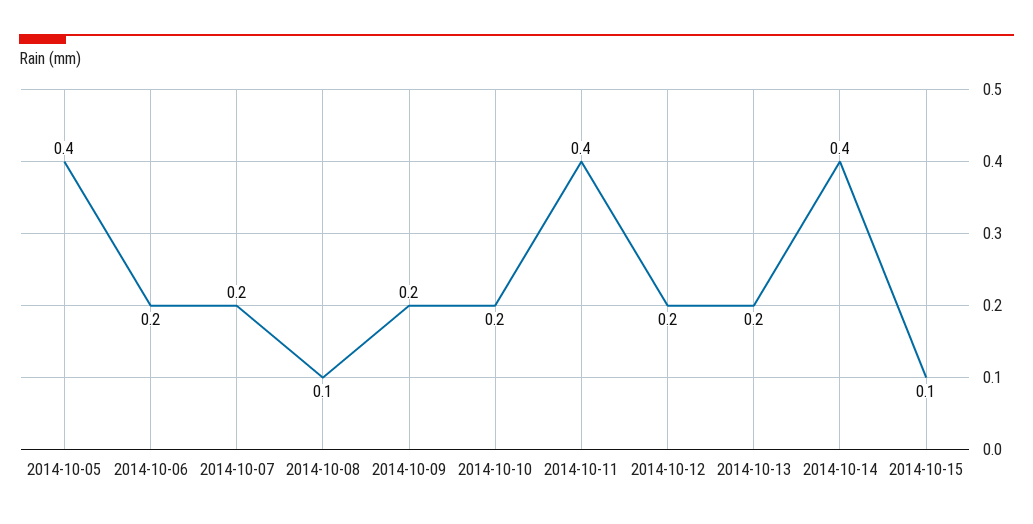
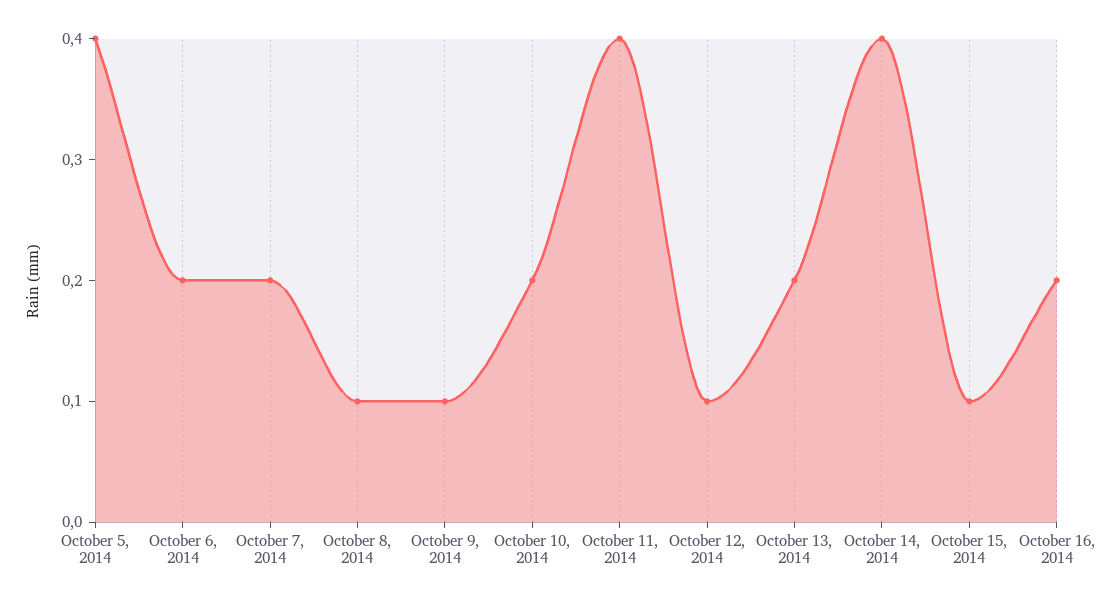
2014-10-09: 0.2 -> 0.1
2014-10-12: 0.2 -> 0.1
October 16, 2014: none -> 0.2

